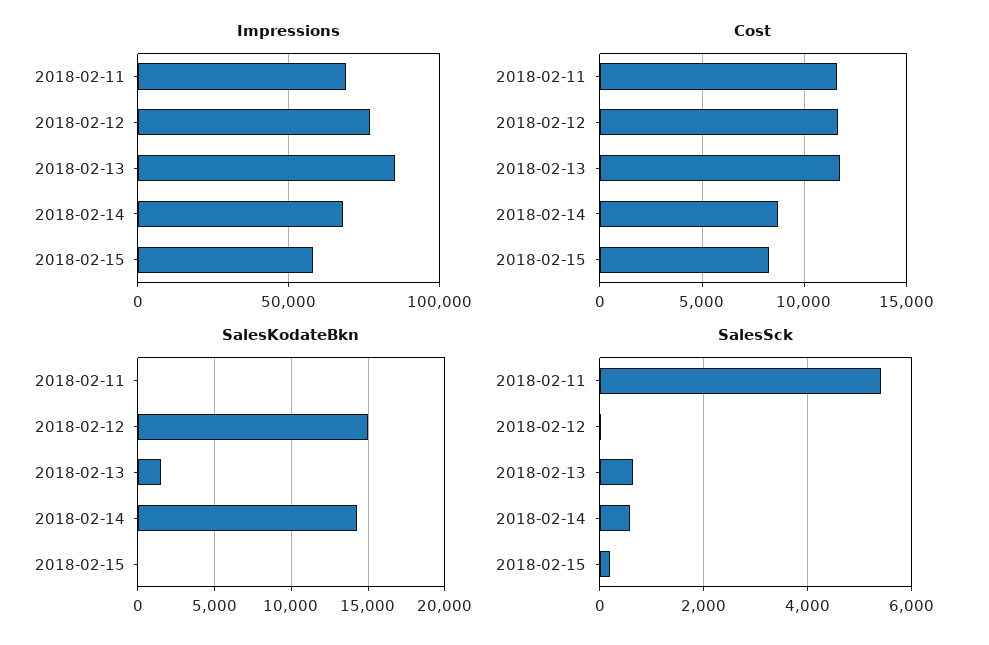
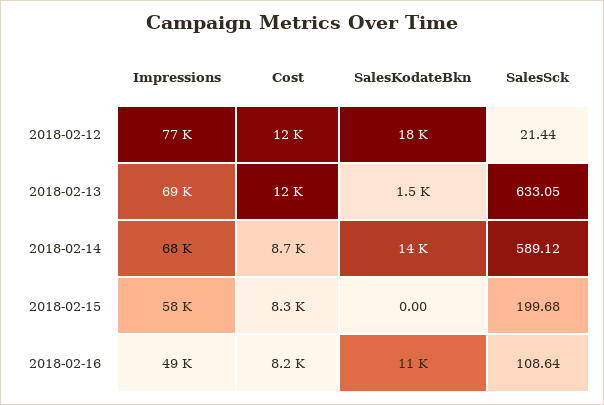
Impressions, 2018-02-11: 70000 -> none
Impressions, 2018-02-13: 85000 -> 69000
Cost, 2018-02-11: 11500 -> none
SalesKodateBkn, 2018-02-11: 0 -> none
SalesKodateBkn, 2018-02-12: 15000 -> 18000
SalesSck, 2018-02-11: 5400 -> none
Impressions, 2018-02-16: none -> 49000
Cost, 2018-02-16: none -> 8200
SalesKodateBkn, 2018-02-16: none -> 11000
SalesSck, 2018-02-16: none -> 108.64

